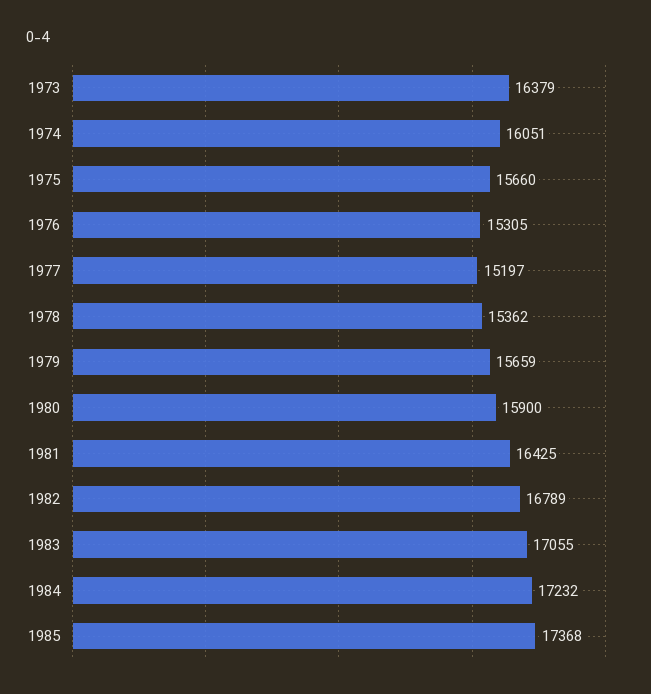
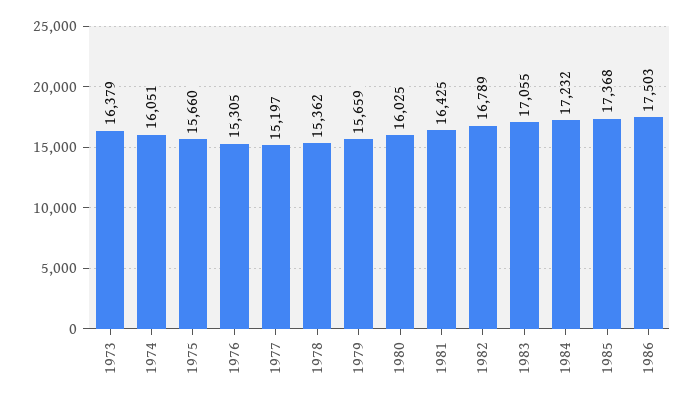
1980: 15900 -> 16025
1986: none -> 17503

